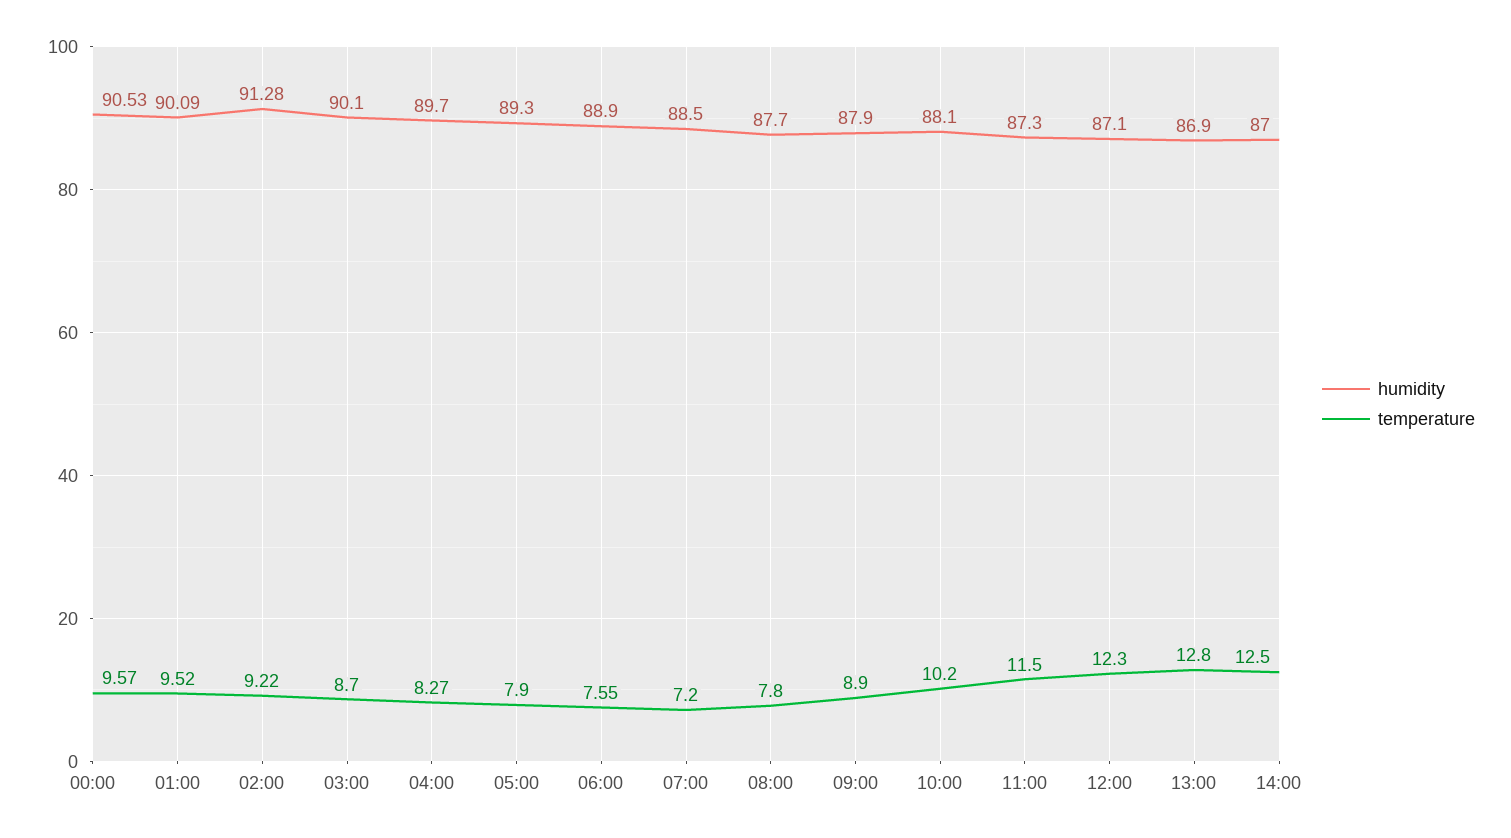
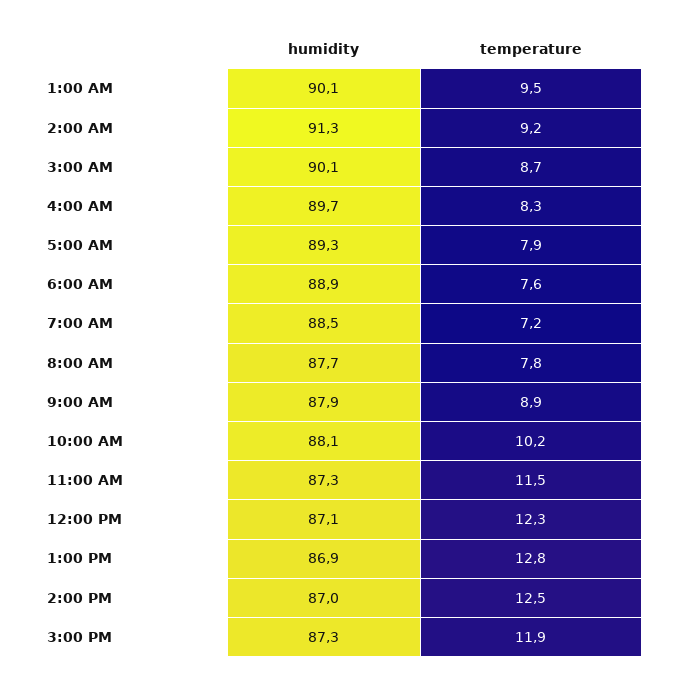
humidity, 00:00: 90.53 -> none
temperature, 00:00: 9.57 -> none
humidity, 3:00 PM: none -> 87.3
temperature, 3:00 PM: none -> 11.9

